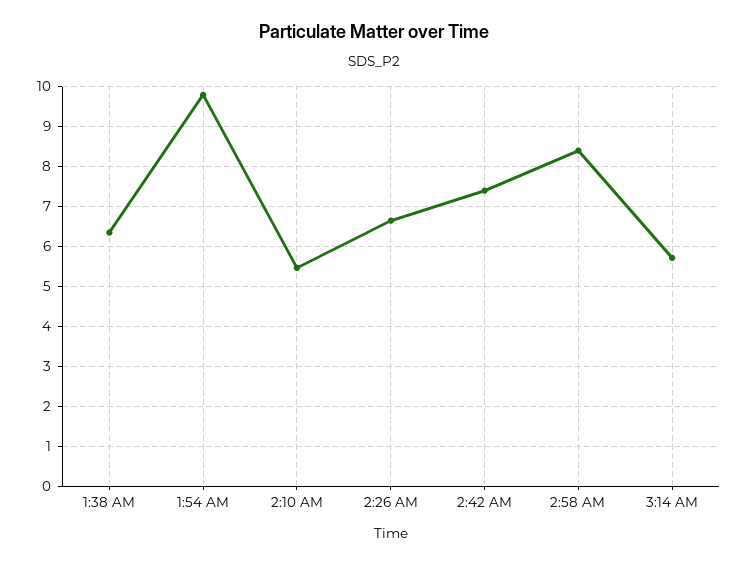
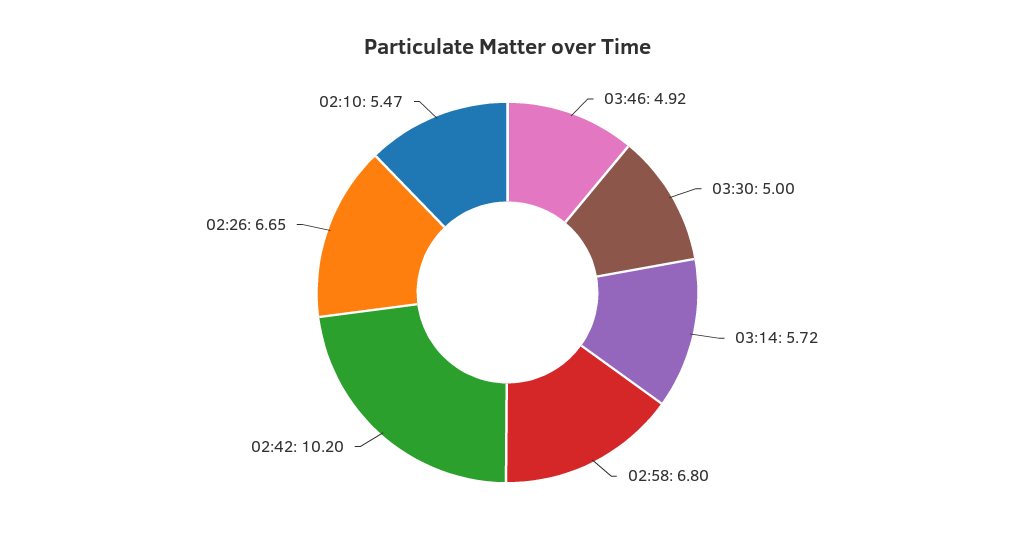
1:38 AM: 6.4 -> none
1:54 AM: 9.8 -> none
2:42 AM: 7.4 -> 10.2
2:58 AM: 8.4 -> 6.8
03:46: none -> 4.92
03:30: none -> 5

